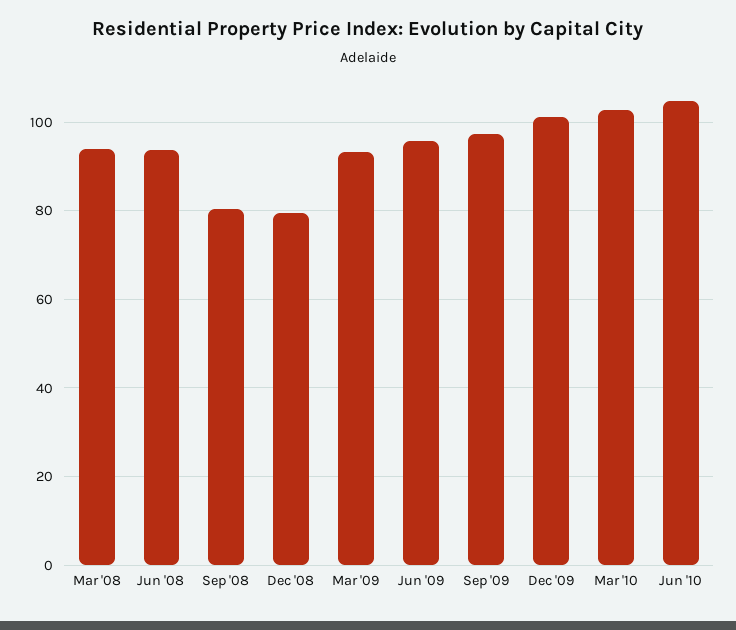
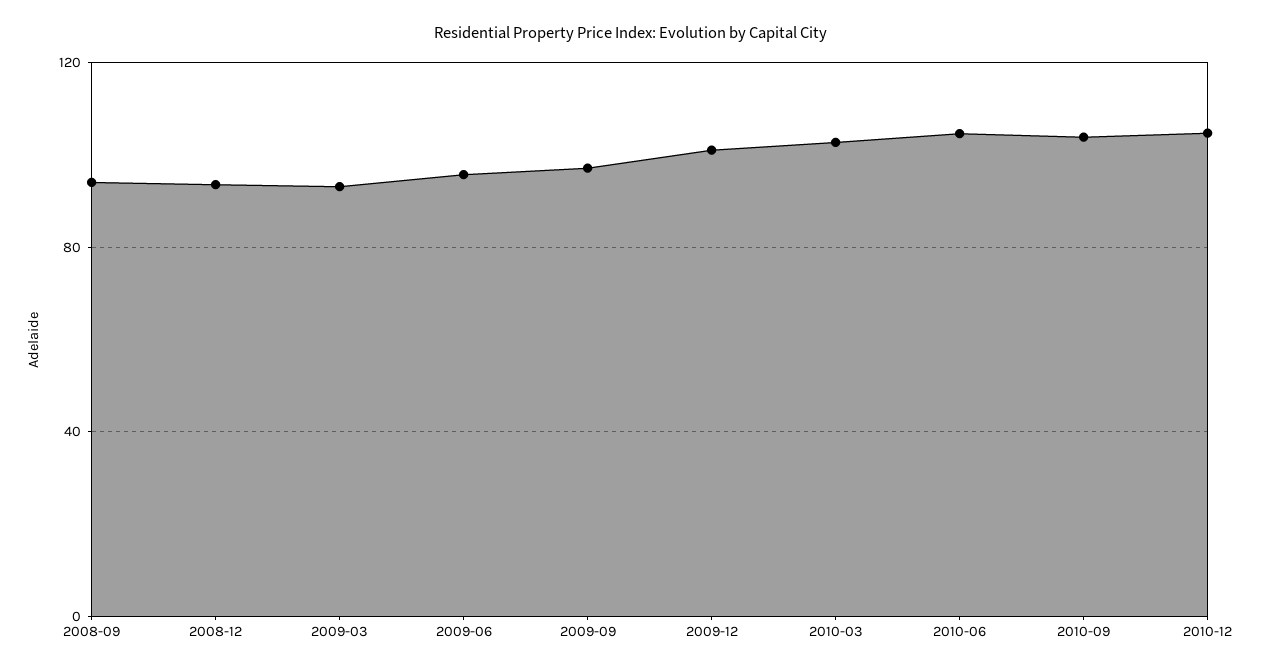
Mar '08: 94 -> none
Jun '08: 94 -> none
Sep '08: 80 -> 95
Dec '08: 80 -> 95
2010-09: none -> 105
2010-12: none -> 105

